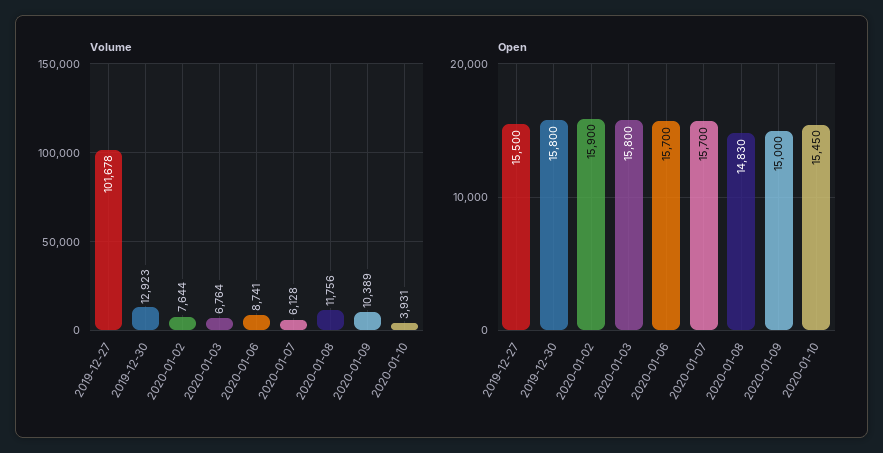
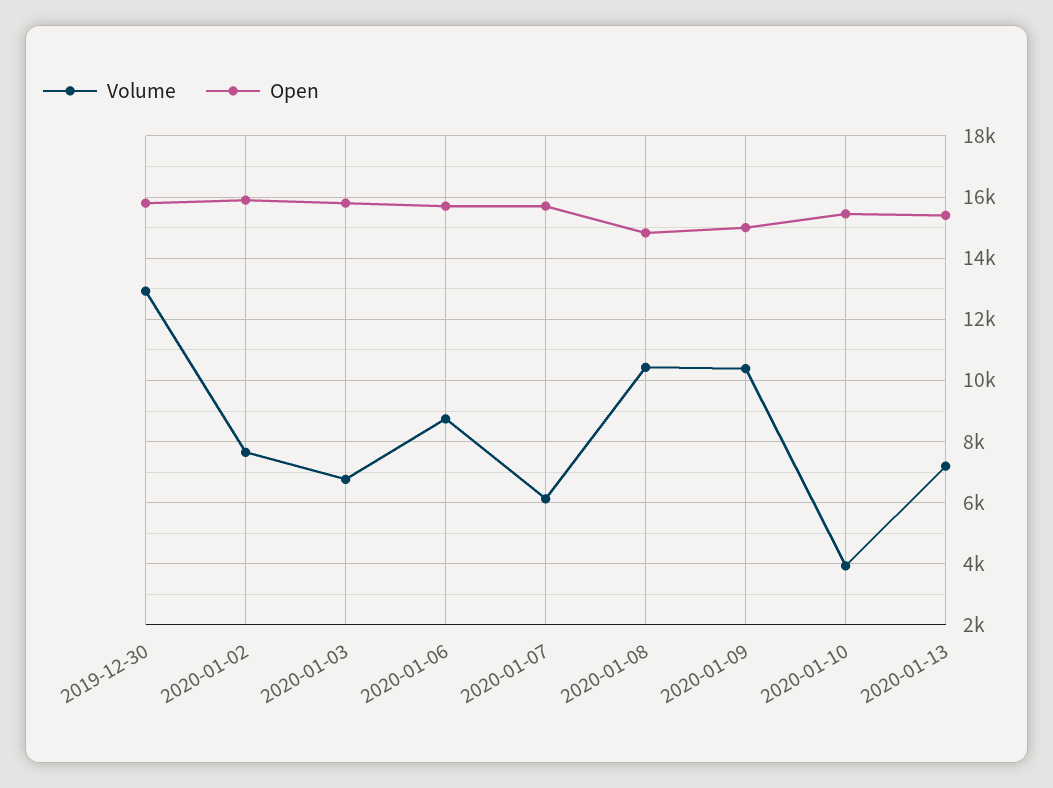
Volume, 2019-12-27: 101678 -> none
Volume, 2020-01-08: 11756 -> 10400
Open, 2019-12-27: 15500 -> none
Volume, 2020-01-13: none -> 7200
Open, 2020-01-13: none -> 15400

